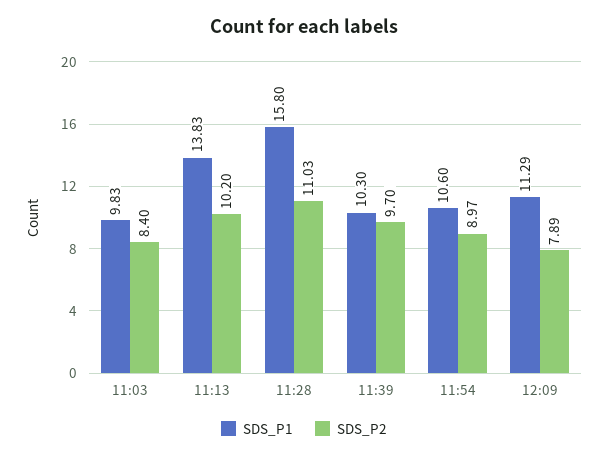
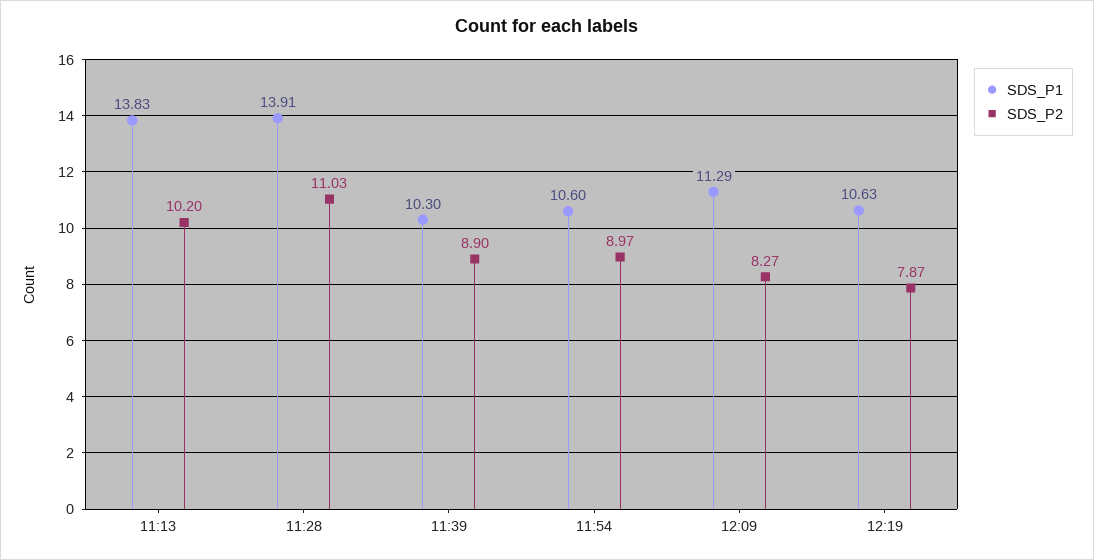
SDS_P1, 11:03: 9.83 -> none
SDS_P2, 11:03: 8.4 -> none
SDS_P1, 11:28: 15.8 -> 13.91
SDS_P2, 11:39: 9.7 -> 8.9
SDS_P2, 12:09: 7.89 -> 8.27
SDS_P1, 12:19: none -> 10.63
SDS_P2, 12:19: none -> 7.87

